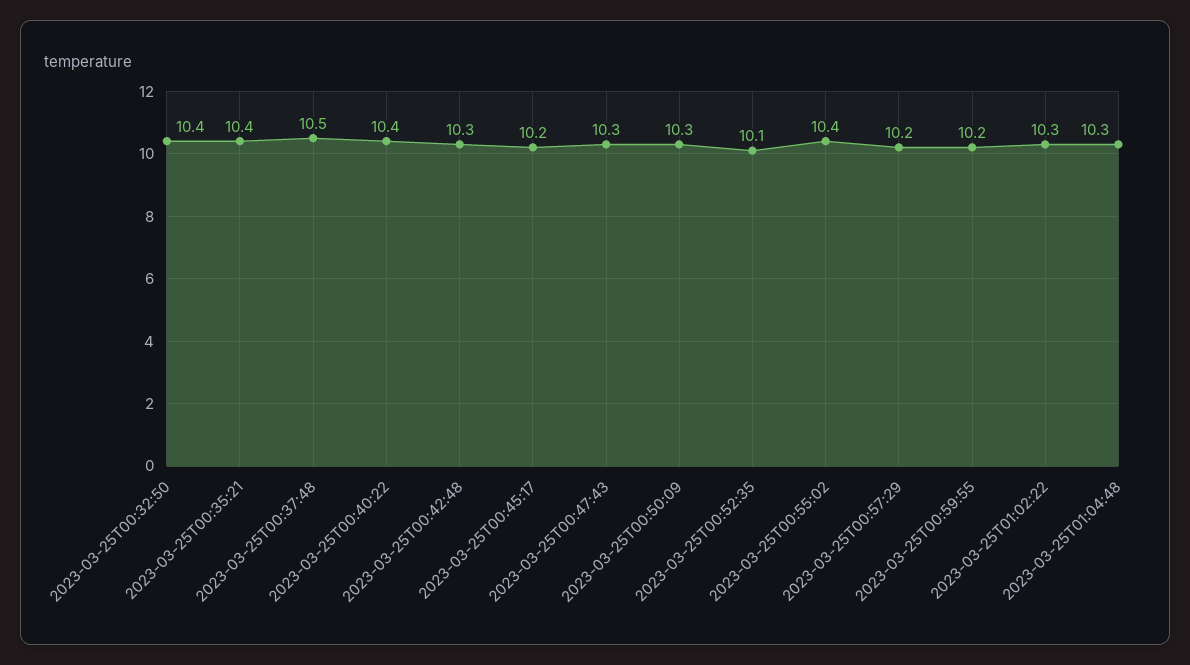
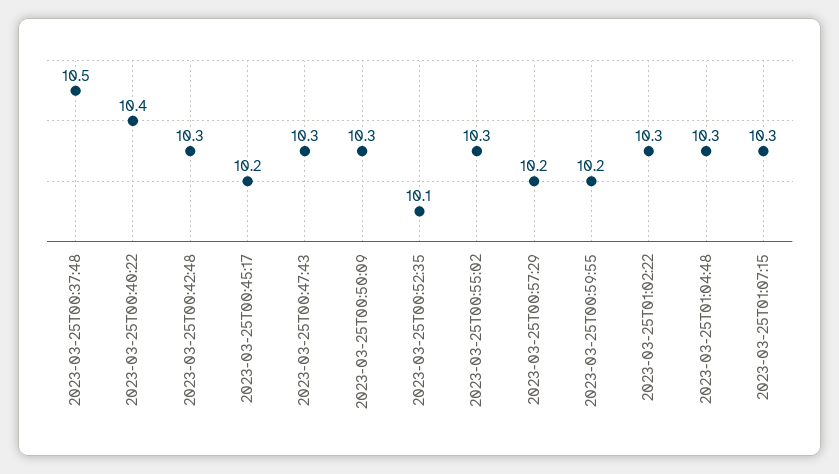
2023-03-25T00:32:50: 10.4 -> none
2023-03-25T00:35:21: 10.4 -> none
2023-03-25T00:55:02: 10.4 -> 10.3
2023-03-25T01:07:15: none -> 10.3

